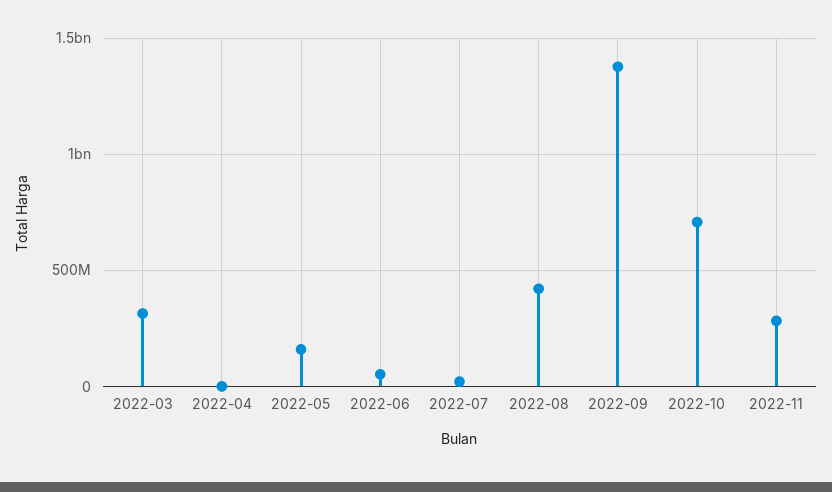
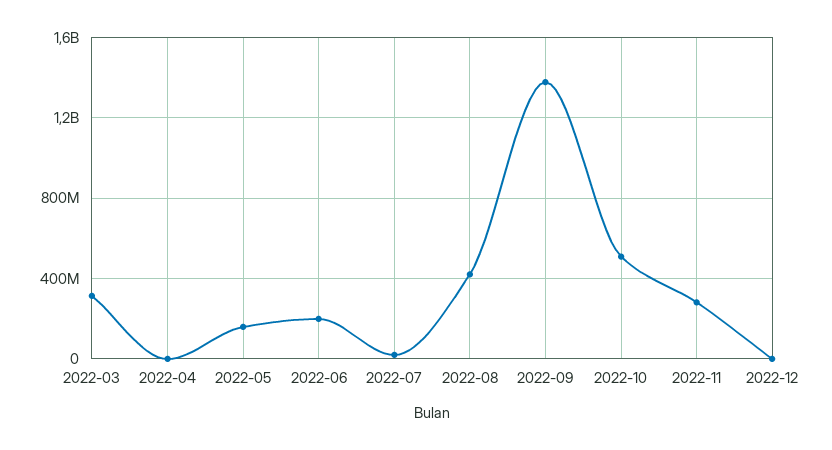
2022-06: 50000000 -> 200000000
2022-10: 700000000 -> 500000000
2022-12: none -> 0

